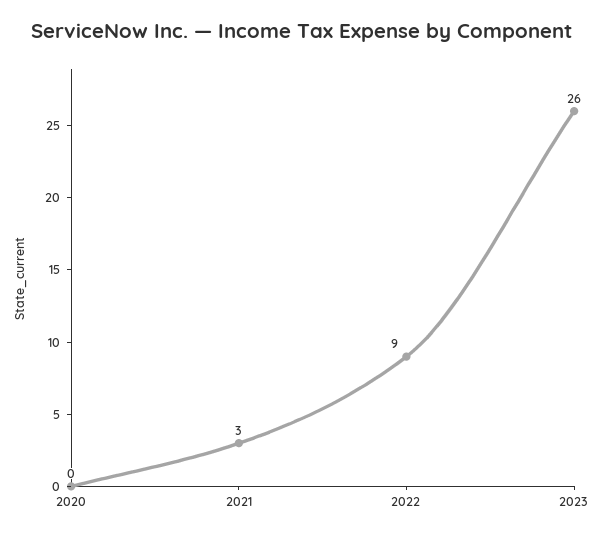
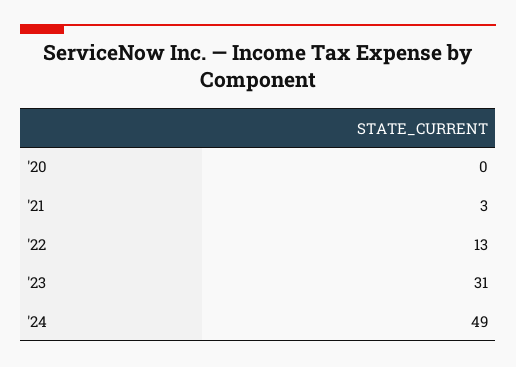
2022: 9 -> 13
2023: 26 -> 31
'24: none -> 49

